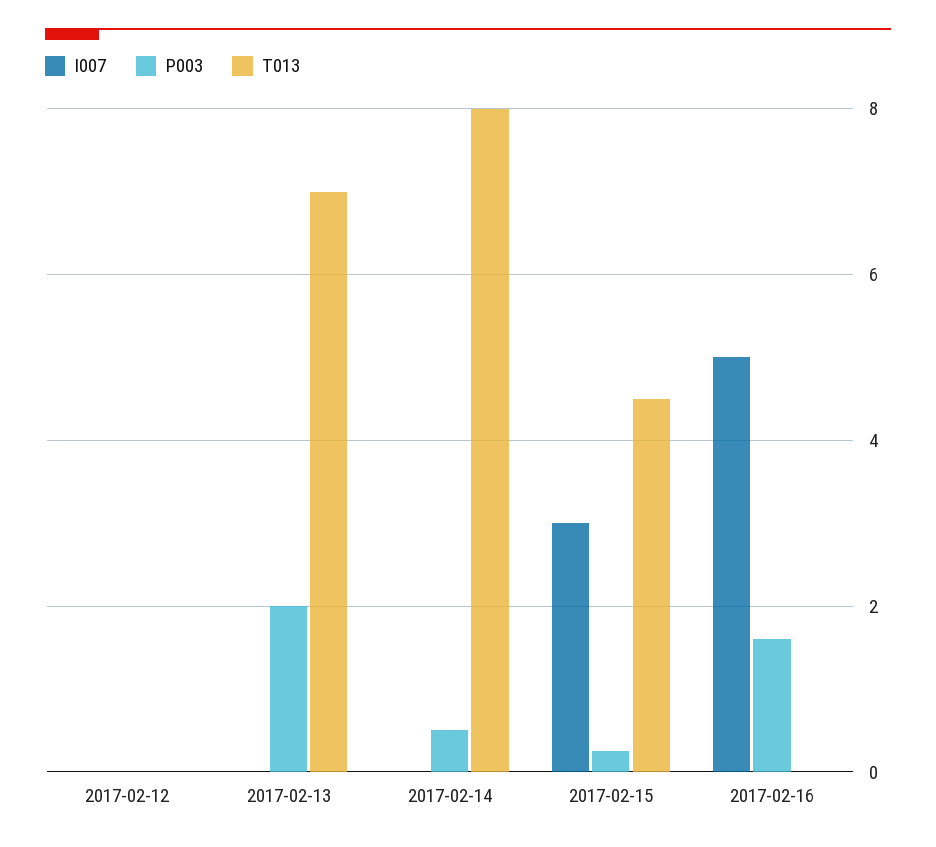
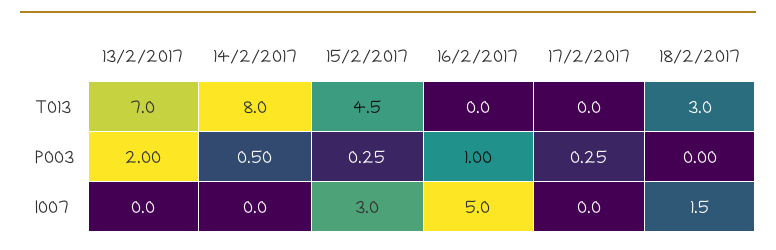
I007, 2017-02-12: 0 -> none
P003, 2017-02-12: 0 -> none
T013, 2017-02-12: 0 -> none
P003, 2017-02-16: 1.6 -> 1
T013, 17/2/2017: none -> 0
T013, 18/2/2017: none -> 3
P003, 17/2/2017: none -> 0.25
P003, 18/2/2017: none -> 0
I007, 17/2/2017: none -> 0
I007, 18/2/2017: none -> 1.5

